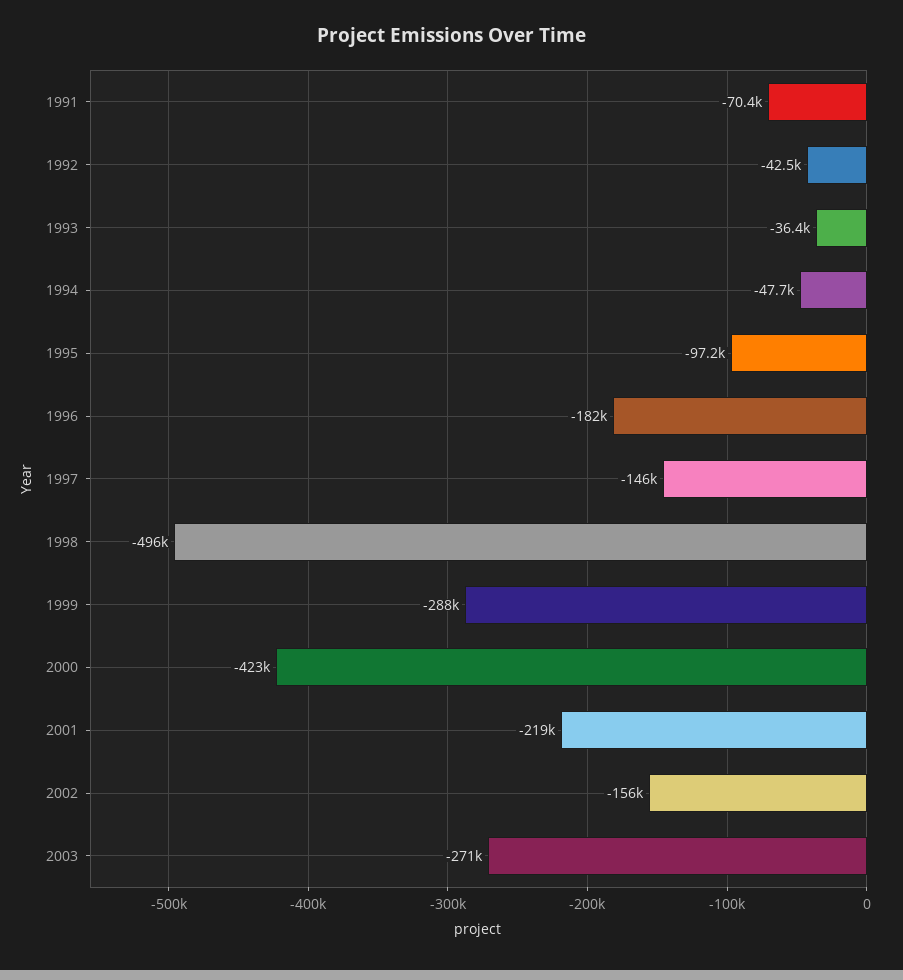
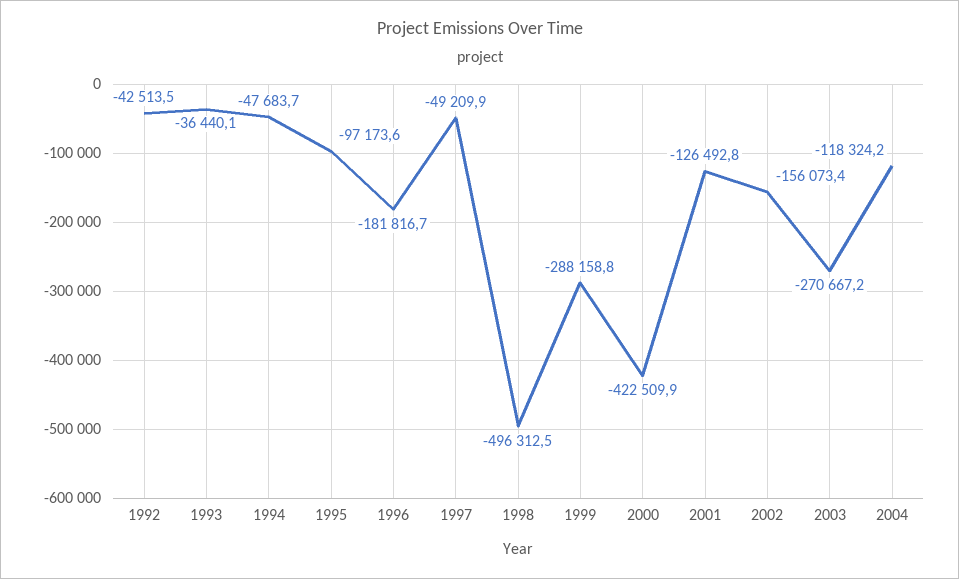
1991: -70400 -> none
1997: -146000 -> -49209.9
2001: -219000 -> -126492.8
2004: none -> -118324.2

